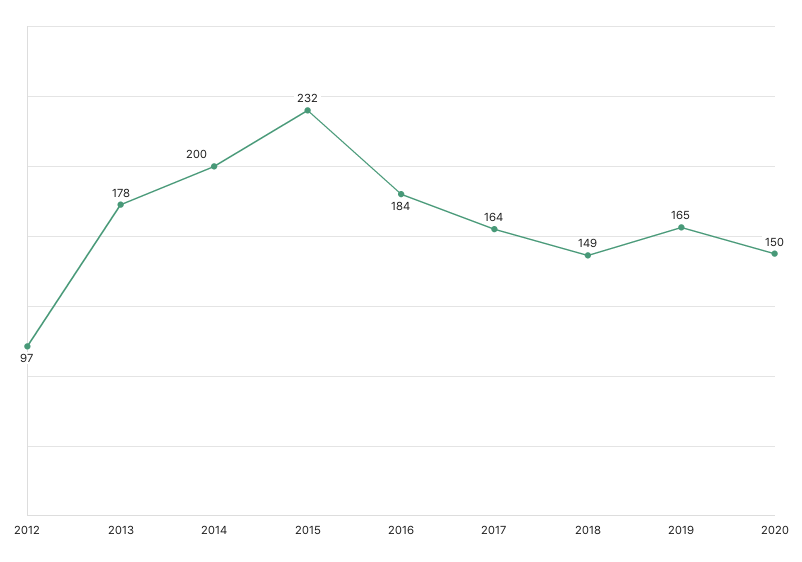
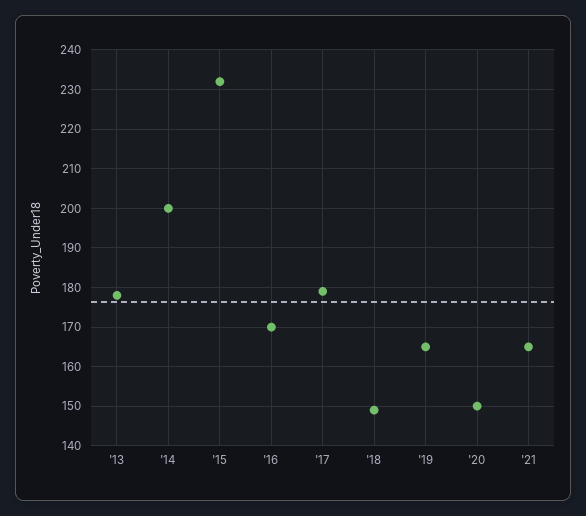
2012: 97 -> none
2016: 184 -> 170
2017: 164 -> 180
'21: none -> 165

